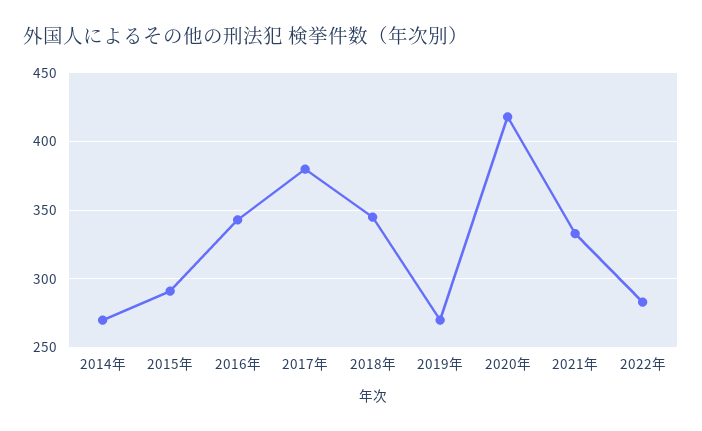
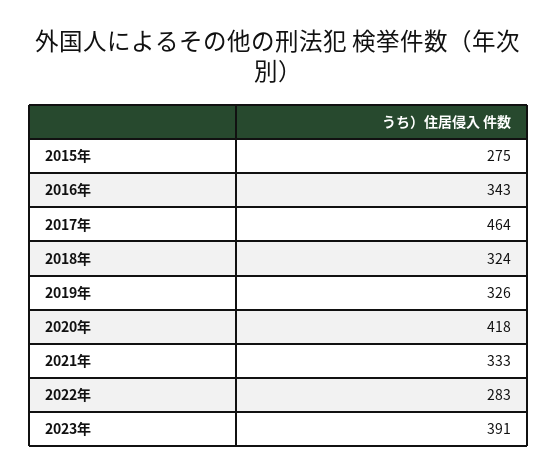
2014年: 270 -> none
2015年: 290 -> 275
2017年: 380 -> 464
2018年: 345 -> 324
2019年: 270 -> 326
2023年: none -> 391

